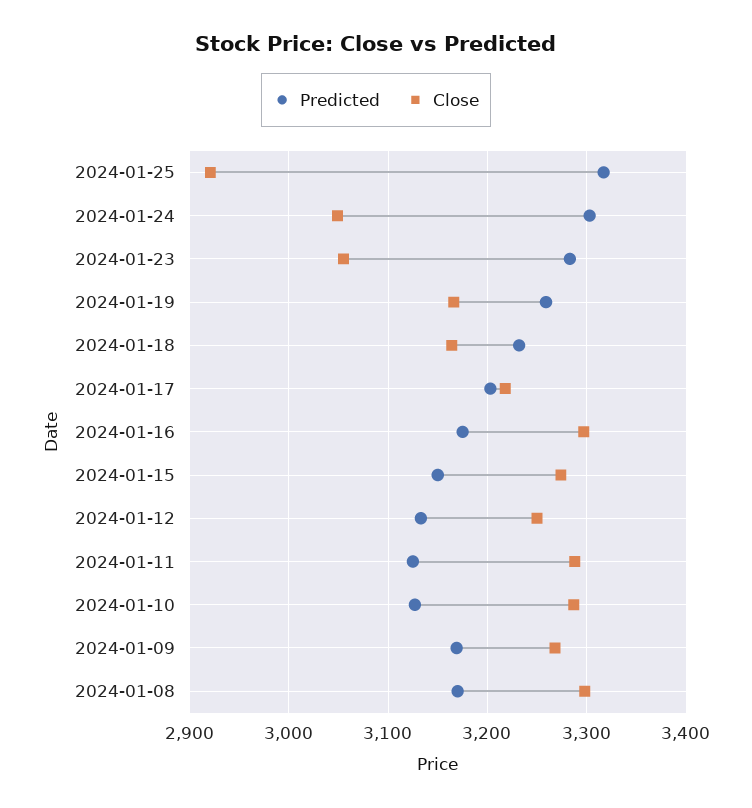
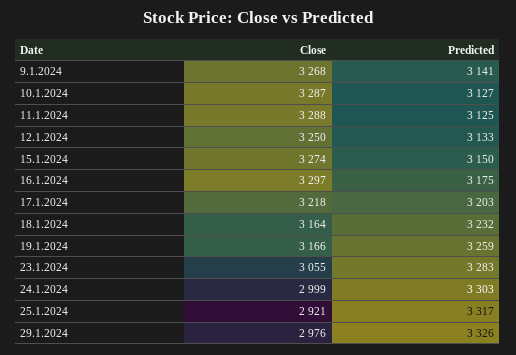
Close, 2024-01-24: 3050 -> 2999
Predicted, 2024-01-09: 3170 -> 3141
Predicted, 2024-01-08: 3170 -> none
Close, 2024-01-08: 3300 -> none
Close, 29.1.2024: none -> 2976
Predicted, 29.1.2024: none -> 3326

